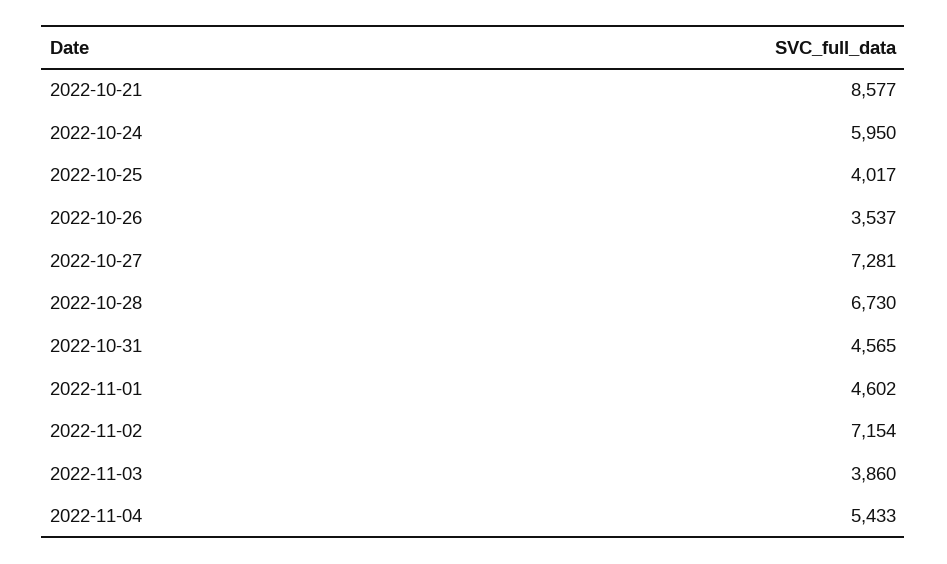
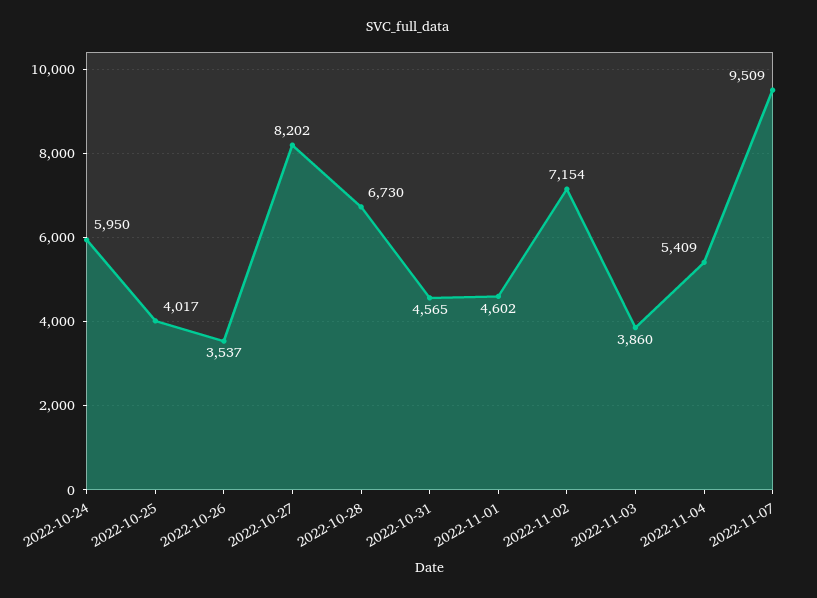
2022-10-21: 8577 -> none
2022-10-27: 7281 -> 8202
2022-11-04: 5433 -> 5409
2022-11-07: none -> 9509

